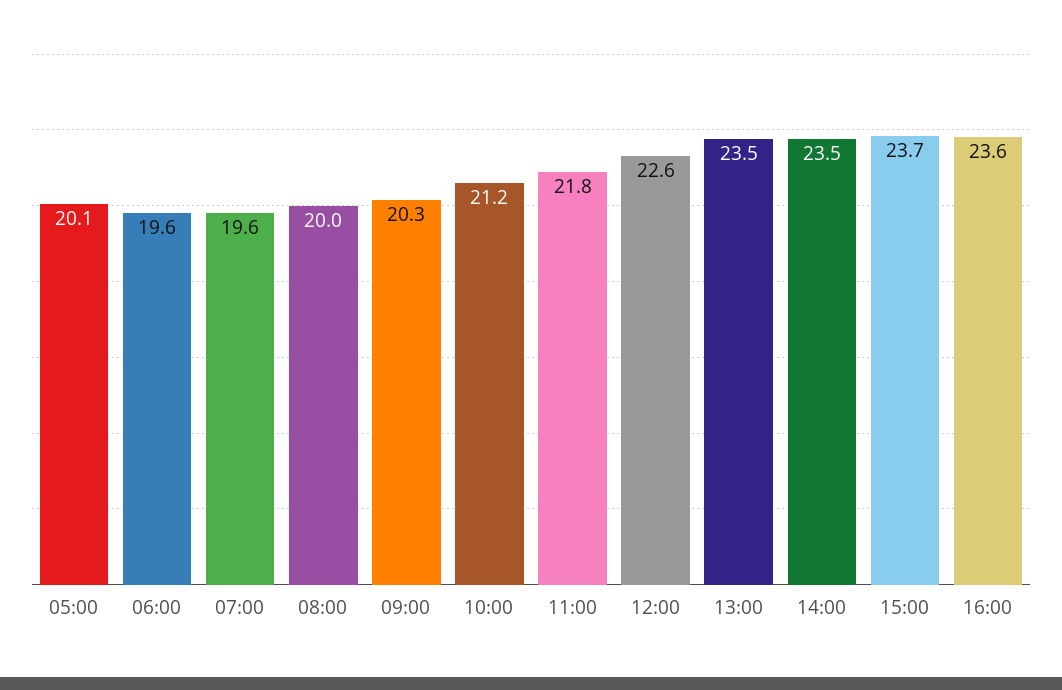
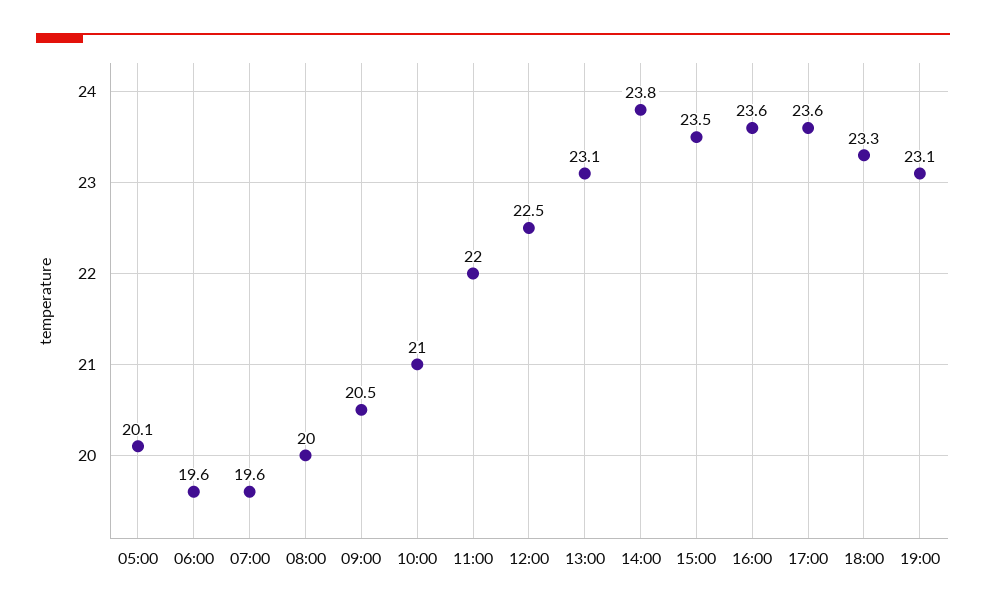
09:00: 20.3 -> 20.5
10:00: 21.2 -> 21
11:00: 21.8 -> 22
12:00: 22.6 -> 22.5
13:00: 23.5 -> 23.1
14:00: 23.5 -> 23.8
15:00: 23.7 -> 23.5
17:00: none -> 23.6
18:00: none -> 23.3
19:00: none -> 23.1

